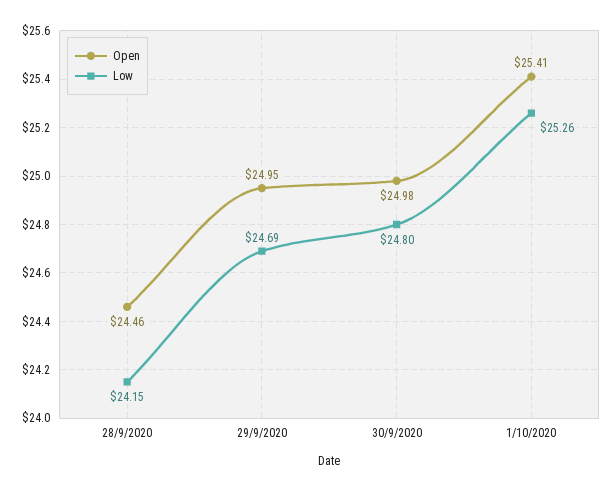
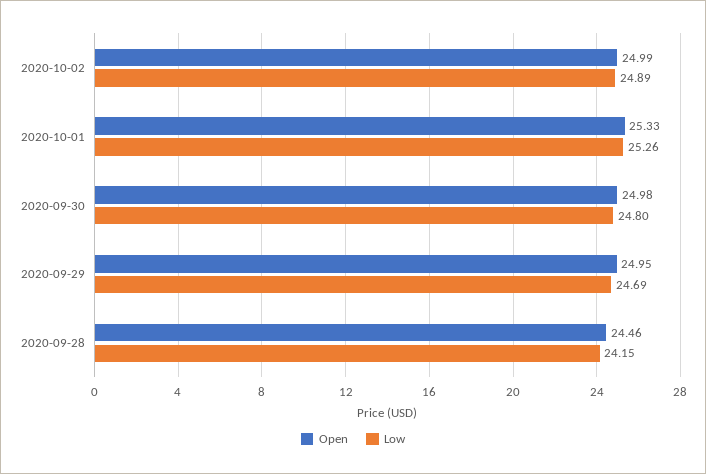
Open, 1/10/2020: 25.41 -> 25.33
Open, 2020-10-02: none -> 24.99
Low, 2020-10-02: none -> 24.89

